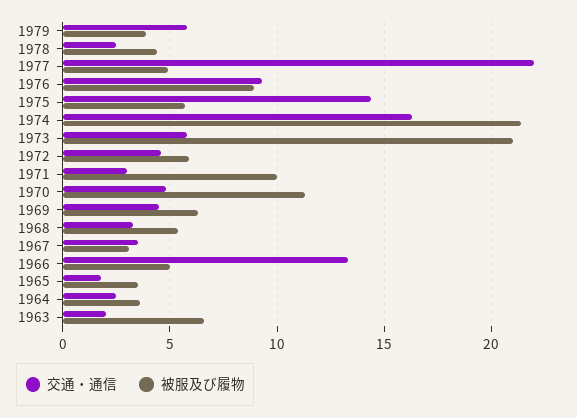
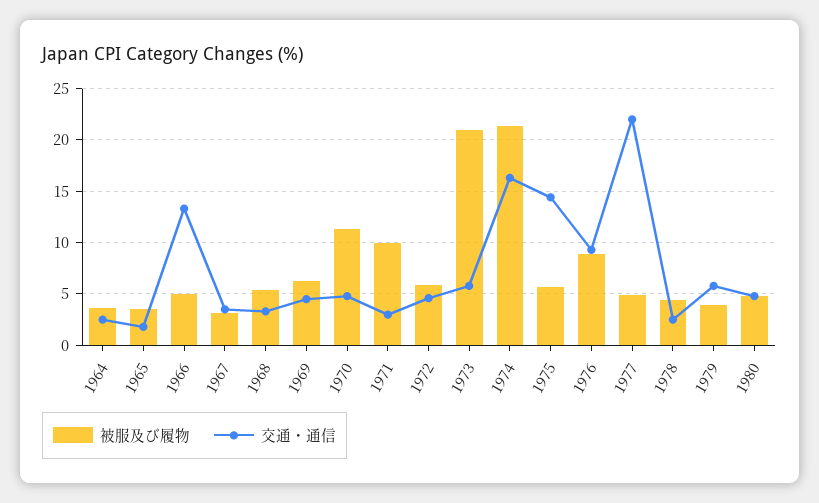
交通・通信, 1963: 2 -> none
被服及び履物, 1963: 6.5 -> none
被服及び履物, 1980: none -> 5
交通・通信, 1980: none -> 5

